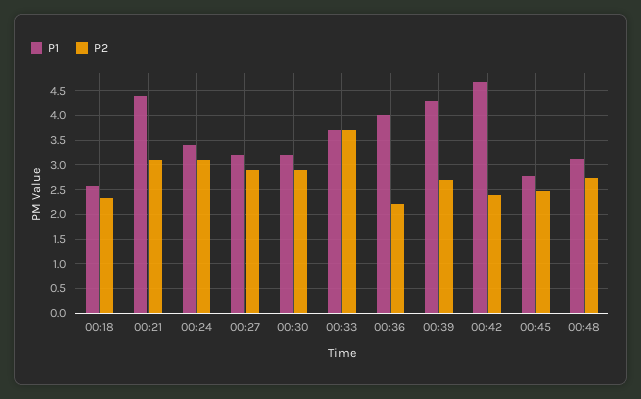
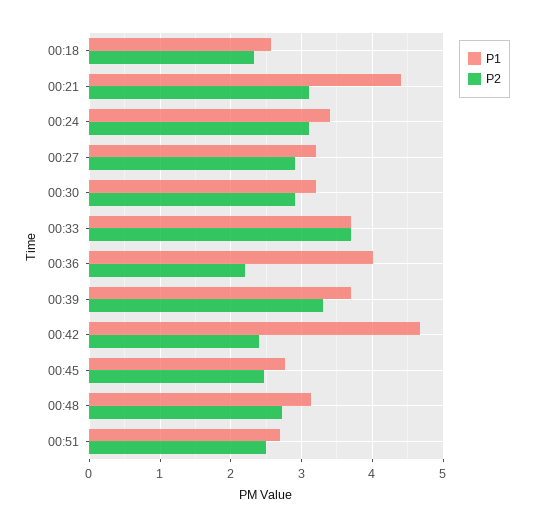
P1, 00:39: 4.25 -> 3.7
P2, 00:39: 2.75 -> 3.3
P1, 00:51: none -> 2.7
P2, 00:51: none -> 2.5

